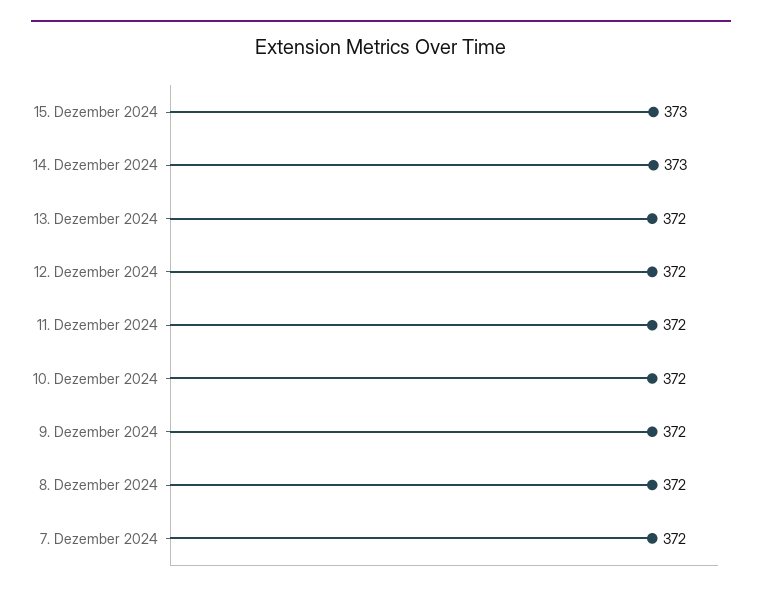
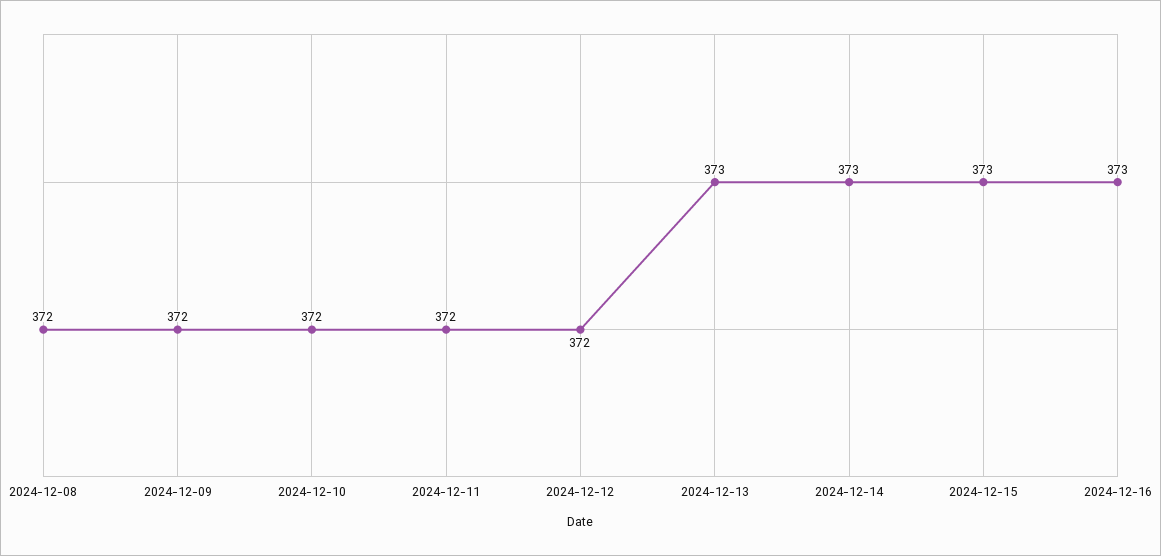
13. Dezember 2024: 372 -> 373
7. Dezember 2024: 372 -> none
2024-12-16: none -> 373

